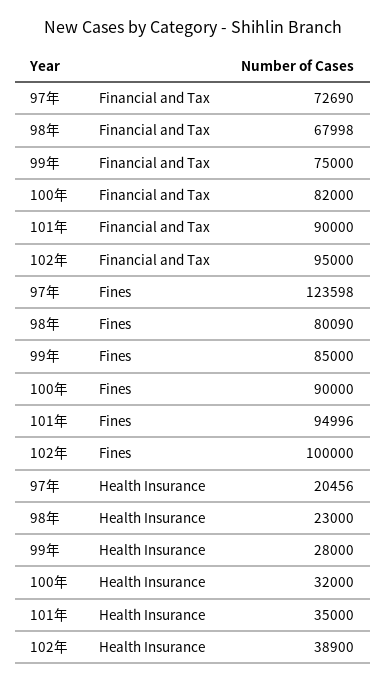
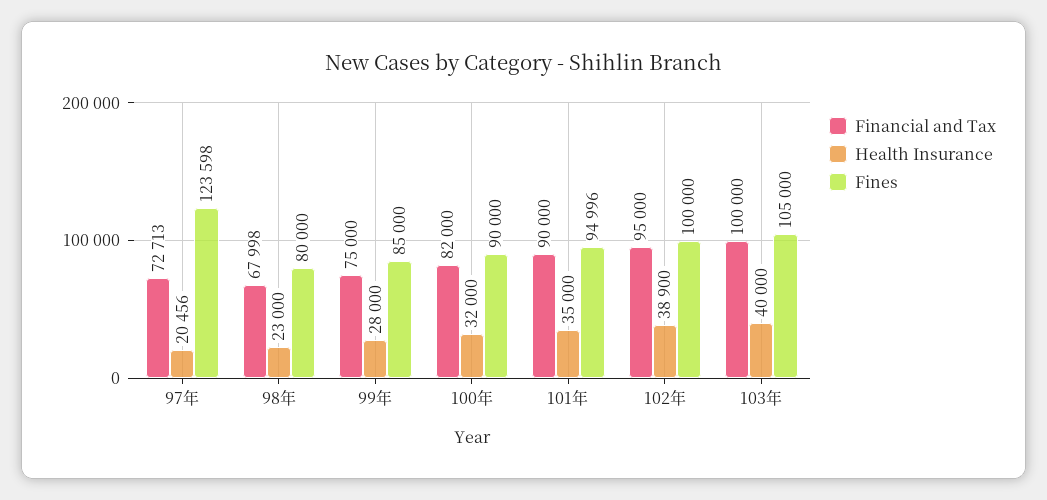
Financial and Tax, 97年: 72690 -> 72713
Fines, 98年: 80090 -> 80000
Financial and Tax, 103年: none -> 100000
Health Insurance, 103年: none -> 40000
Fines, 103年: none -> 105000

